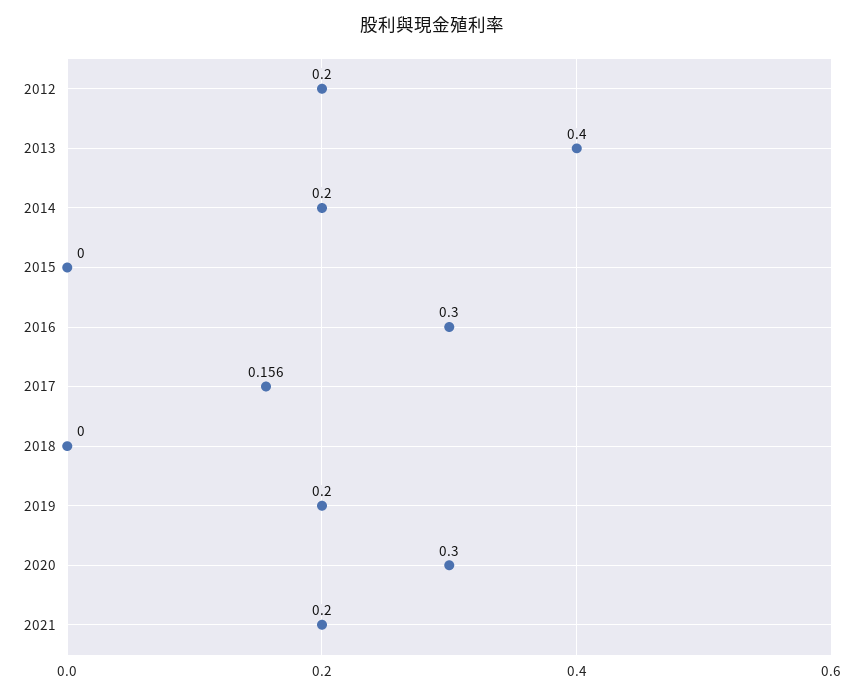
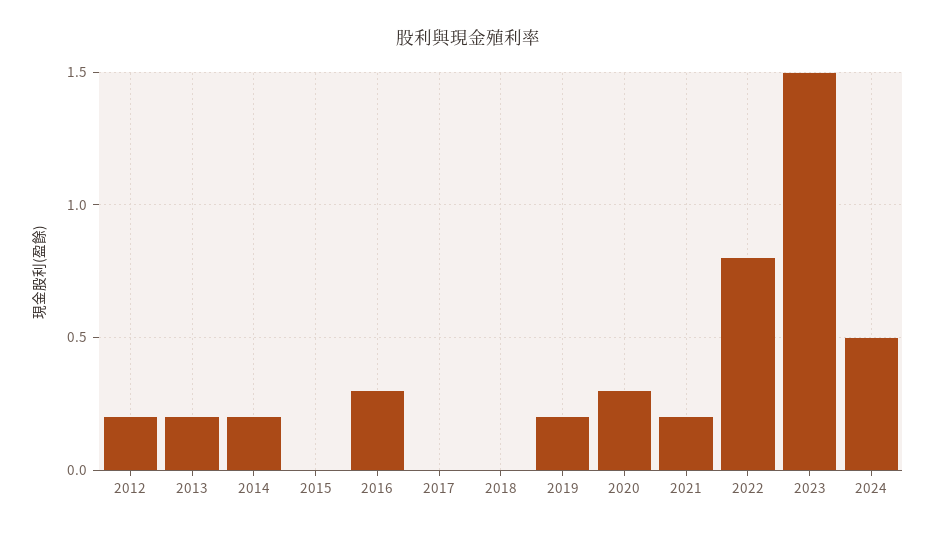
2013: 0.4 -> 0.2
2017: 0.156 -> 0
2022: none -> 0.8
2023: none -> 1.5
2024: none -> 0.5

